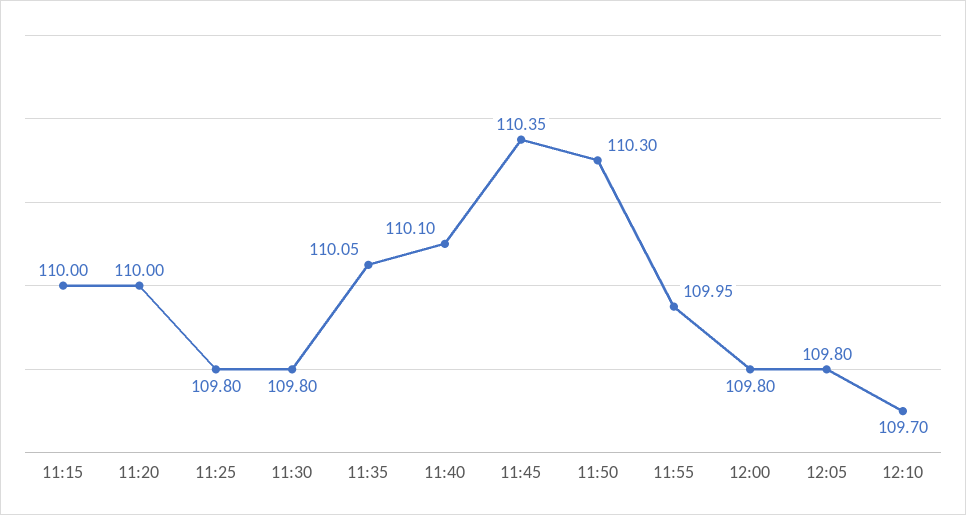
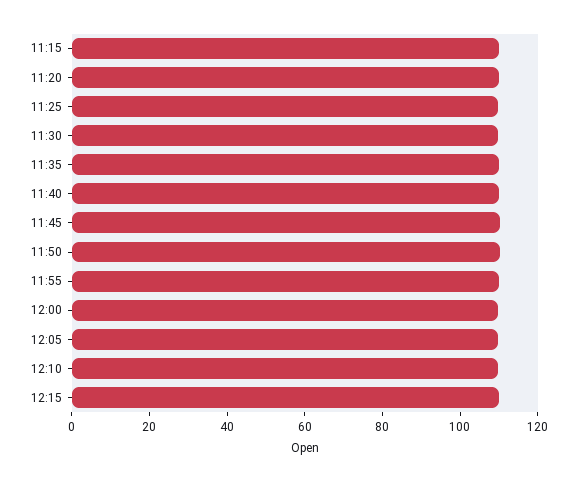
12:15: none -> 110

